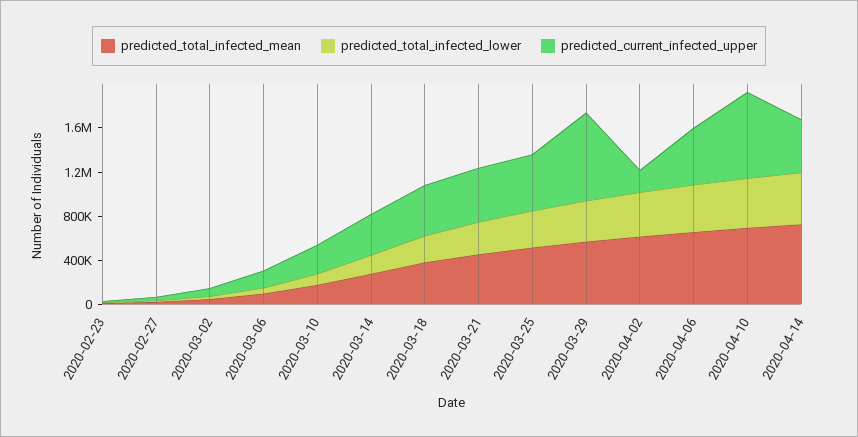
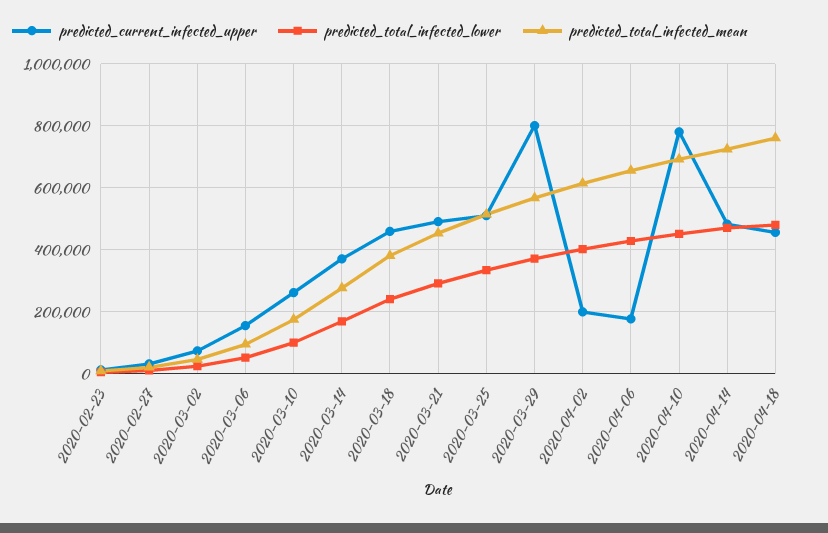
predicted_current_infected_upper, 2020-04-06: 500000 -> 180000
predicted_current_infected_upper, 2020-04-18: none -> 460000
predicted_total_infected_lower, 2020-04-18: none -> 480000
predicted_total_infected_mean, 2020-04-18: none -> 760000

